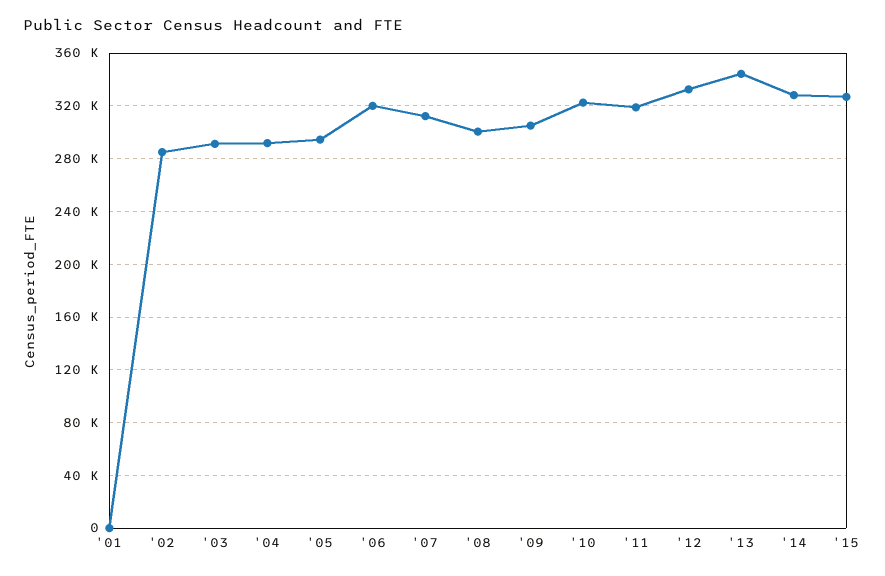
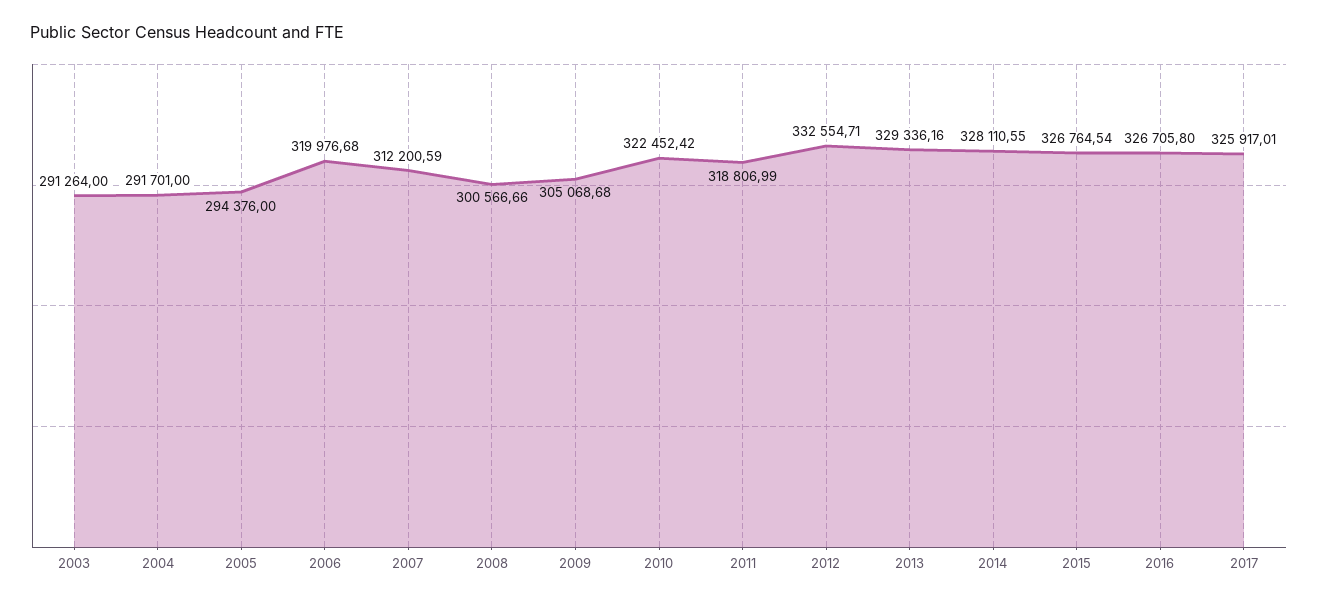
'01: 0 -> none
'02: 285000 -> none
'13: 345000 -> 329336.16
2016: none -> 326705.8
2017: none -> 325917.01

